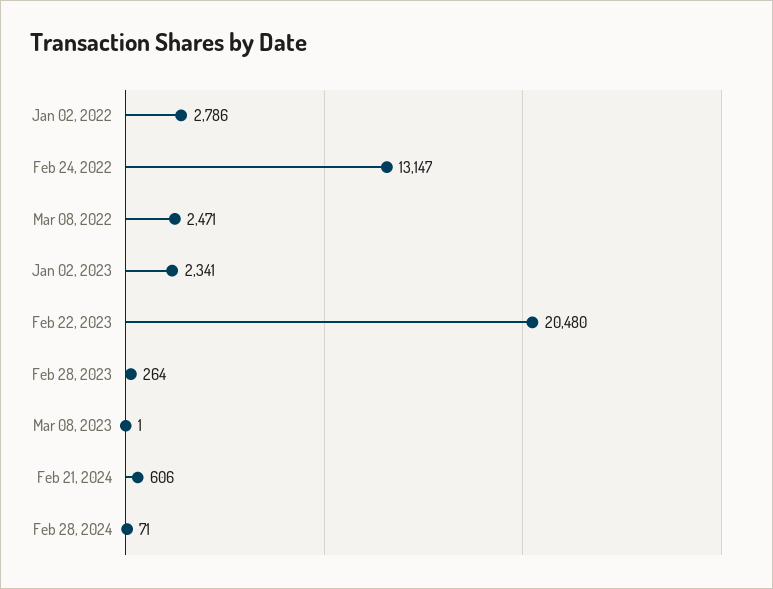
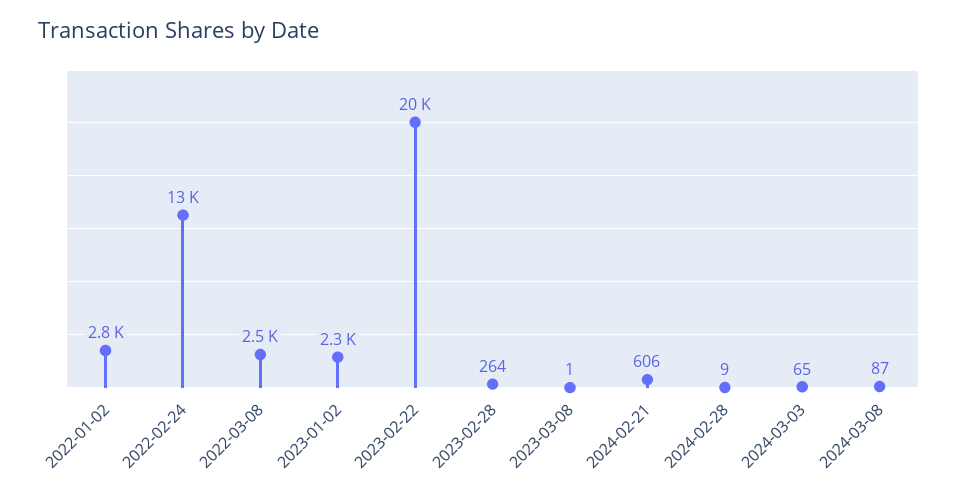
Feb 28, 2024: 71 -> 9
2024-03-03: none -> 65
2024-03-08: none -> 87

